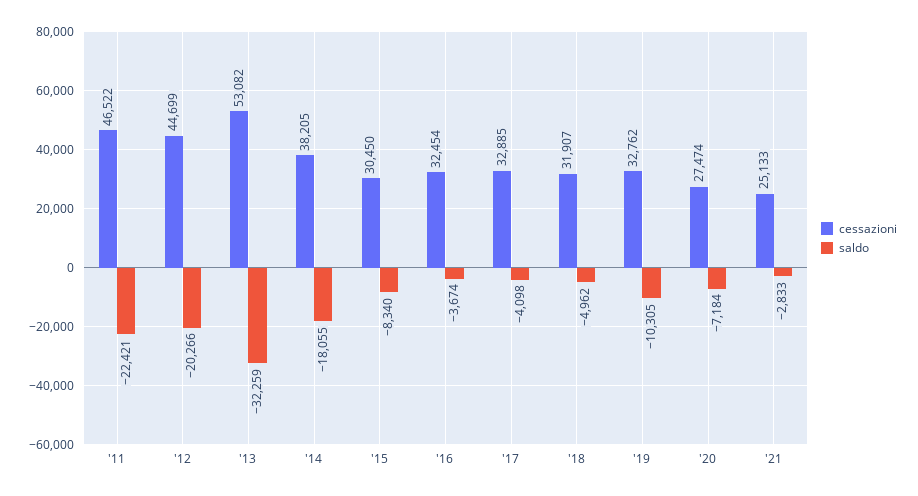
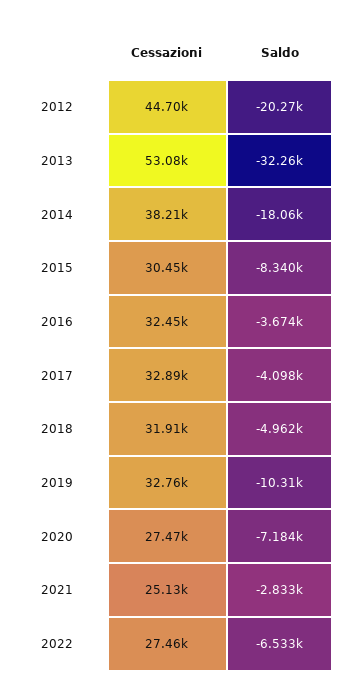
cessazioni, '11: 46522 -> none
saldo, '11: -22421 -> none
cessazioni, 2022: none -> 27460
saldo, 2022: none -> -6533

